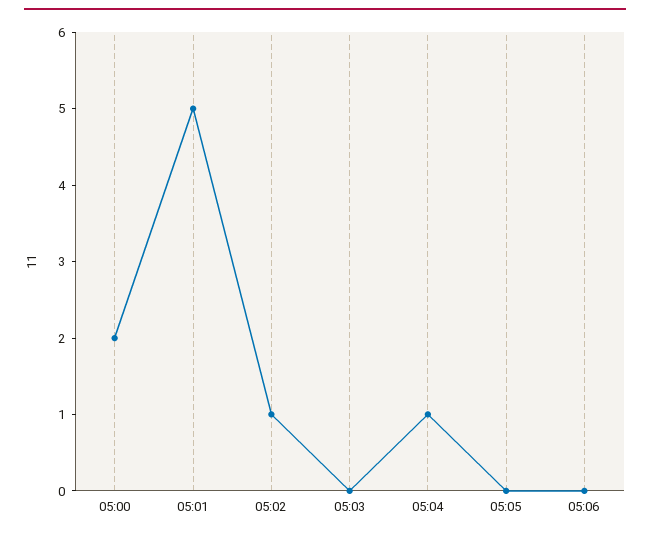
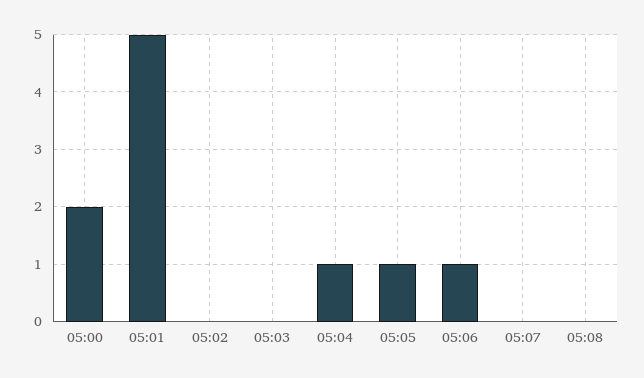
05:02: 1 -> 0
05:05: 0 -> 1
05:06: 0 -> 1
05:07: none -> 0
05:08: none -> 0

